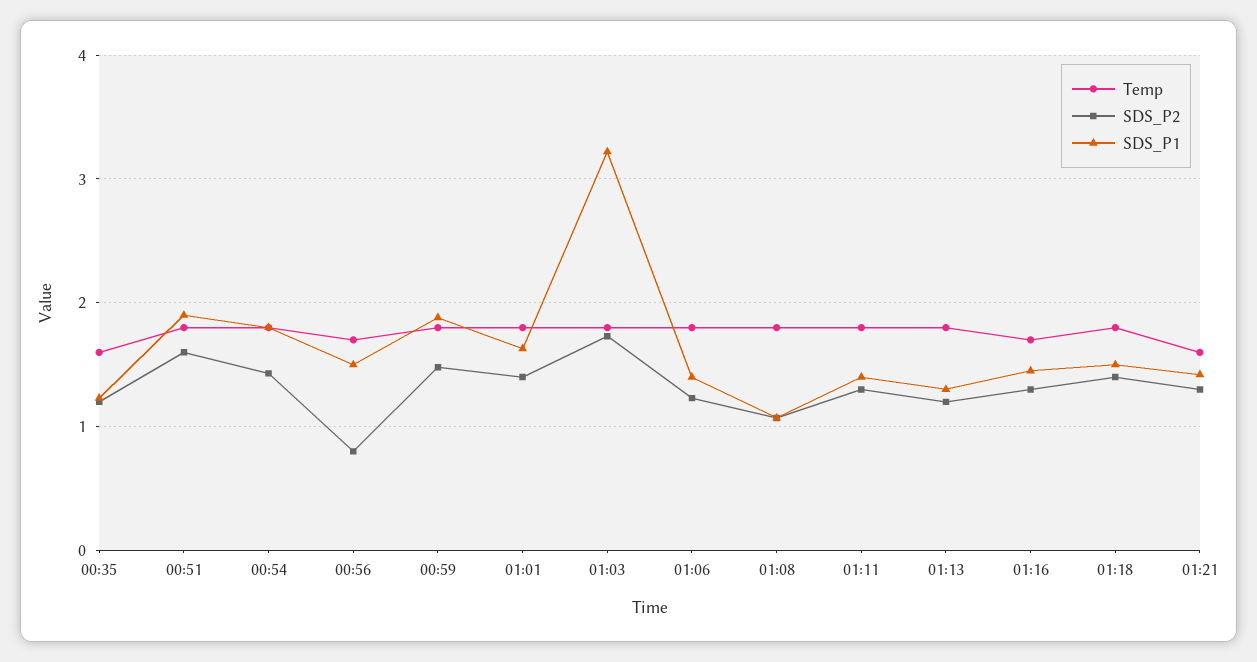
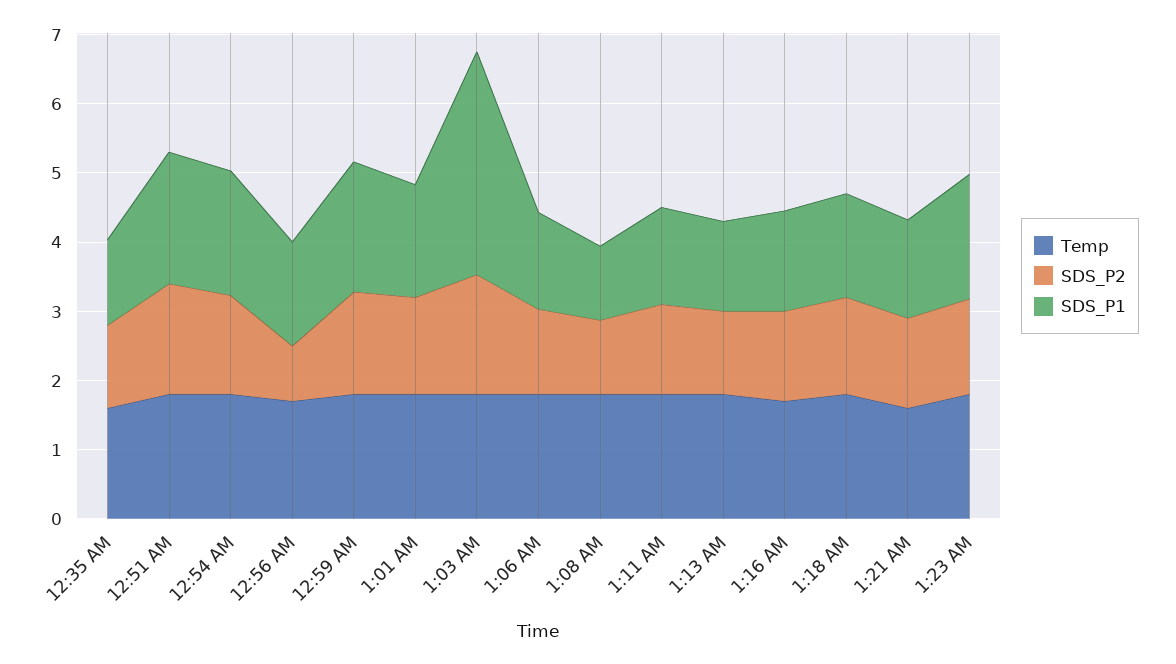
Temp, 1:23 AM: none -> 1.8
SDS_P2, 1:23 AM: none -> 1.4
SDS_P1, 1:23 AM: none -> 1.8

